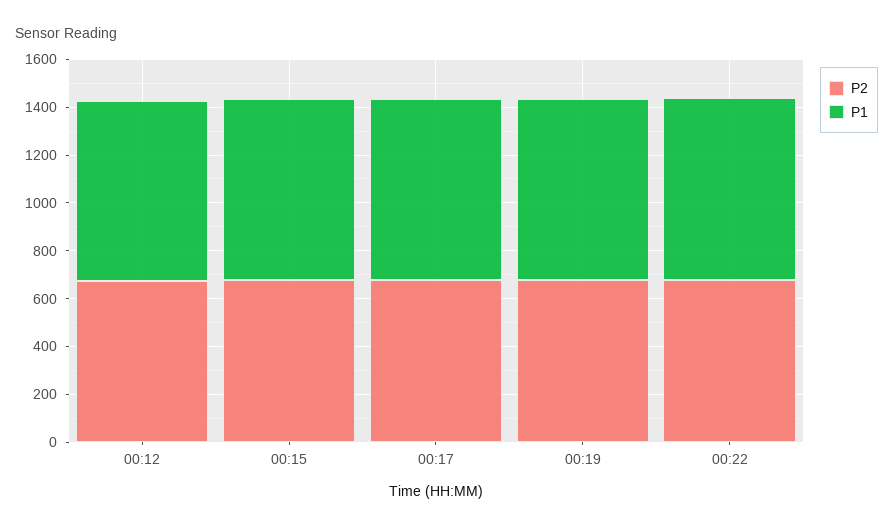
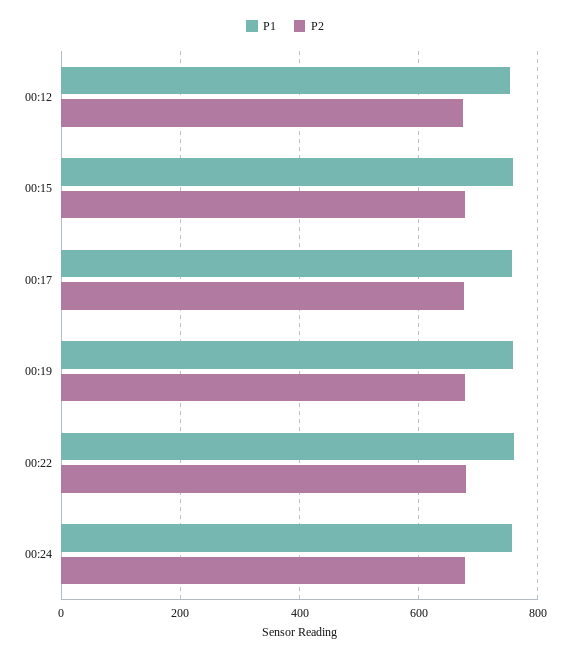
P1, 00:24: none -> 760
P2, 00:24: none -> 680

